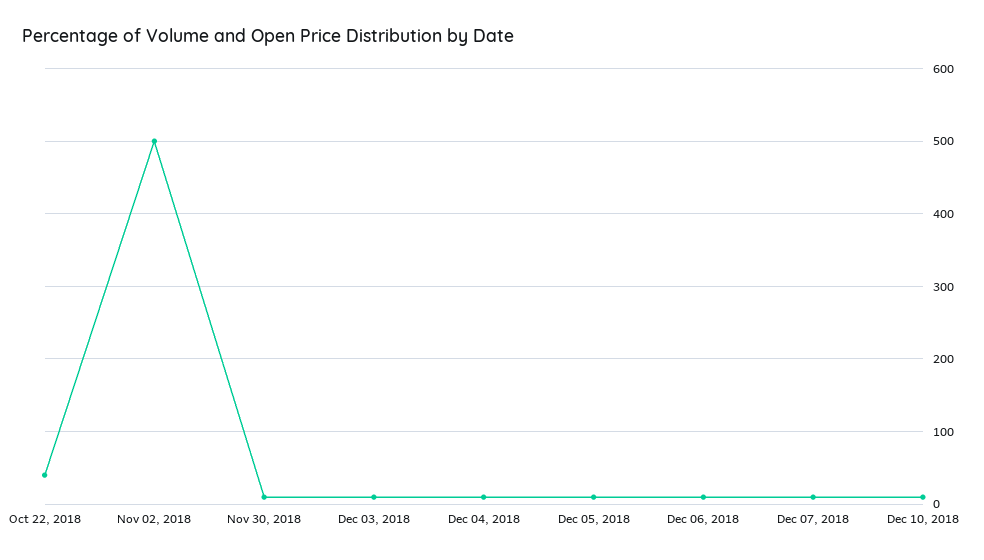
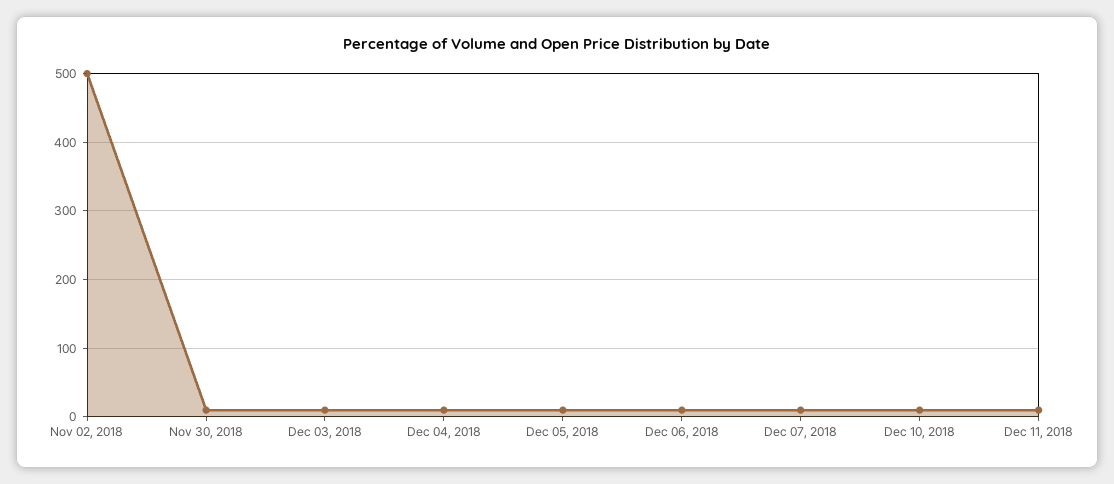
Oct 22, 2018: 40 -> none
Dec 11, 2018: none -> 10

